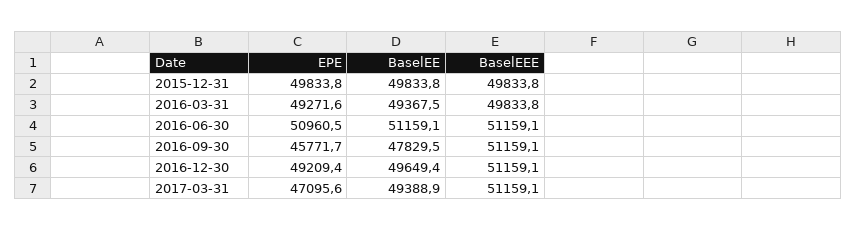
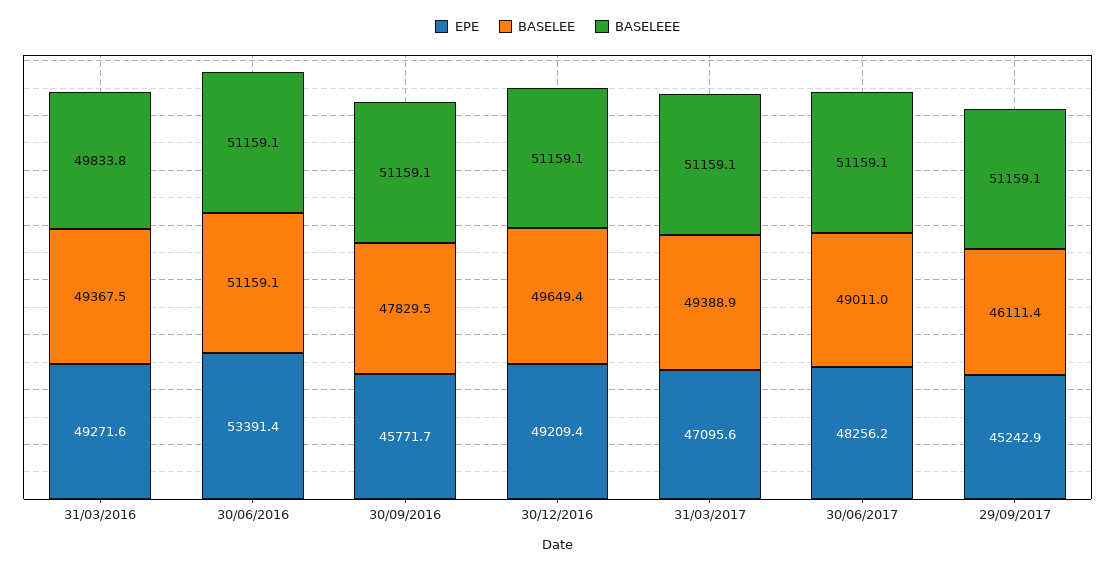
EPE, 2015-12-31: 49833.8 -> none
BaselEE, 2015-12-31: 49833.8 -> none
BaselEEE, 2015-12-31: 49833.8 -> none
EPE, 2016-06-30: 50960.5 -> 53391.4
EPE, 30/06/2017: none -> 48256.2
BaselEE, 30/06/2017: none -> 49011
BaselEEE, 30/06/2017: none -> 51159.1
EPE, 29/09/2017: none -> 45242.9
BaselEE, 29/09/2017: none -> 46111.4
BaselEEE, 29/09/2017: none -> 51159.1

